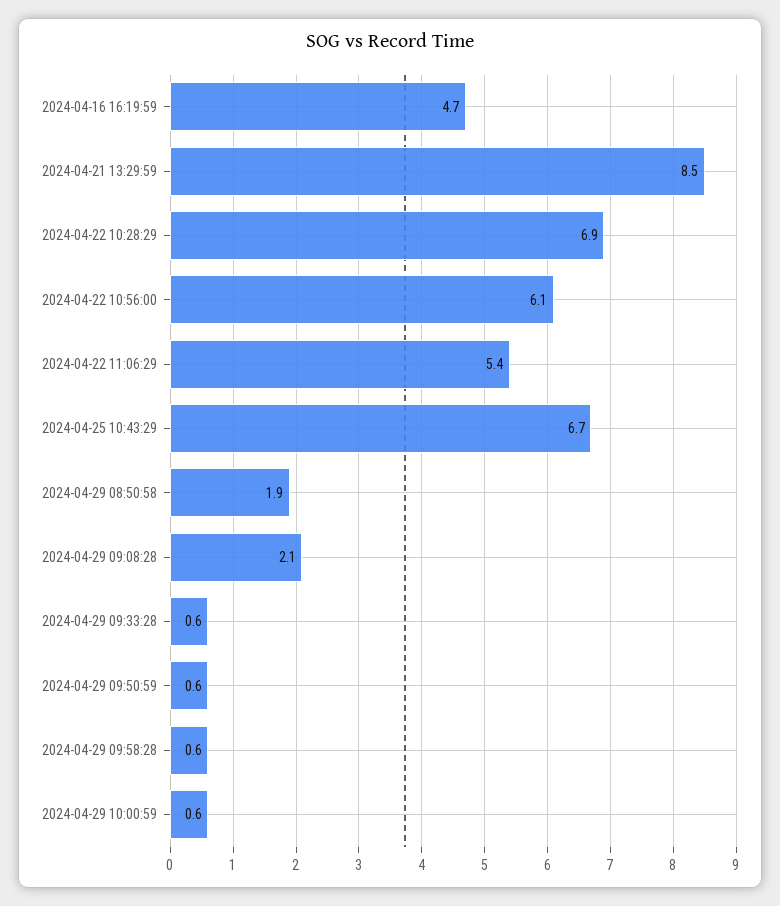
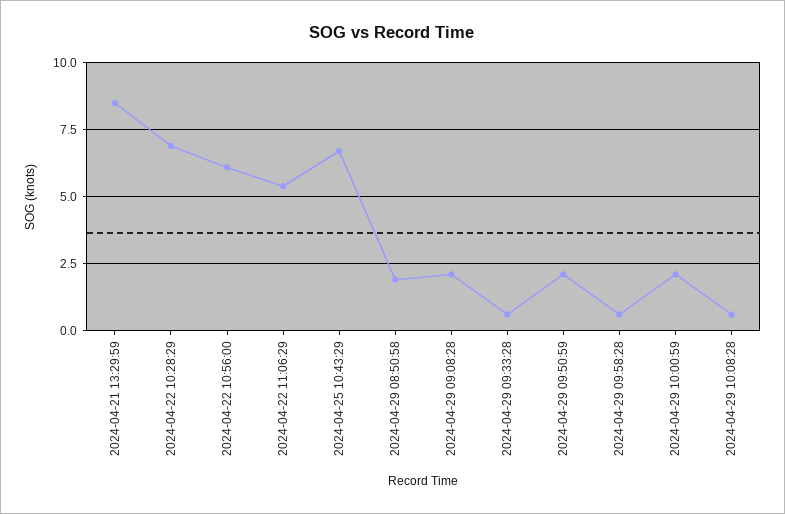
2024-04-16 16:19:59: 4.7 -> none
2024-04-29 09:50:59: 0.6 -> 2
2024-04-29 10:00:59: 0.6 -> 2
2024-04-29 10:08:28: none -> 0.5

